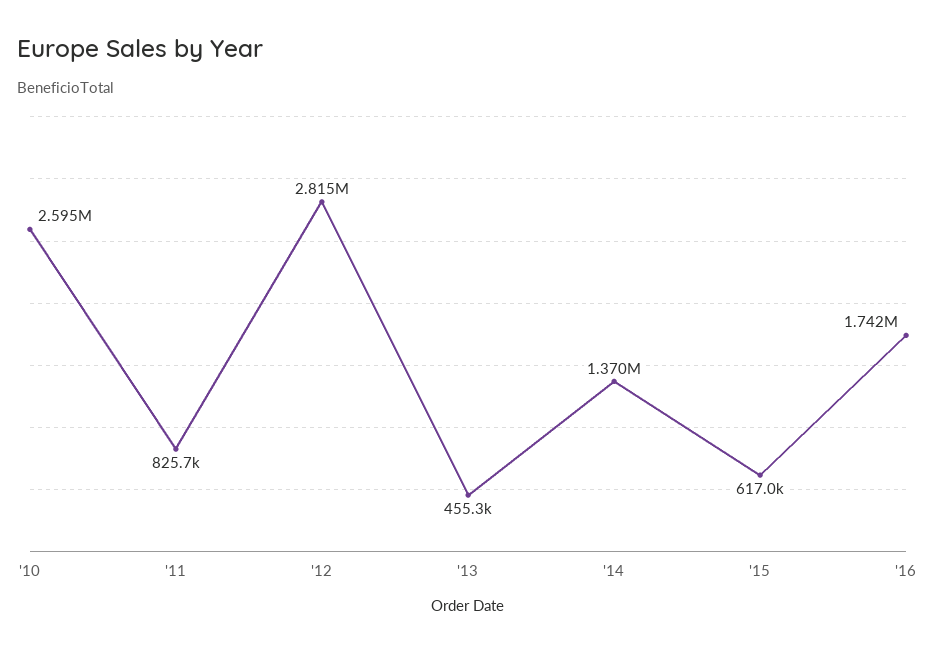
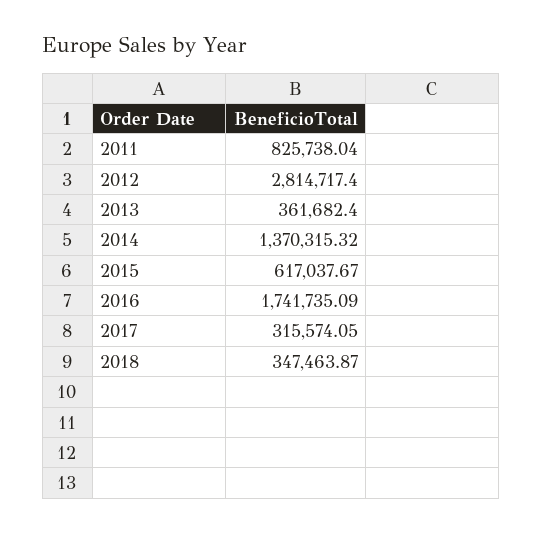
'10: 2595000 -> none
'13: 455300 -> 361682.4
2017: none -> 315574.05
2018: none -> 347463.87

